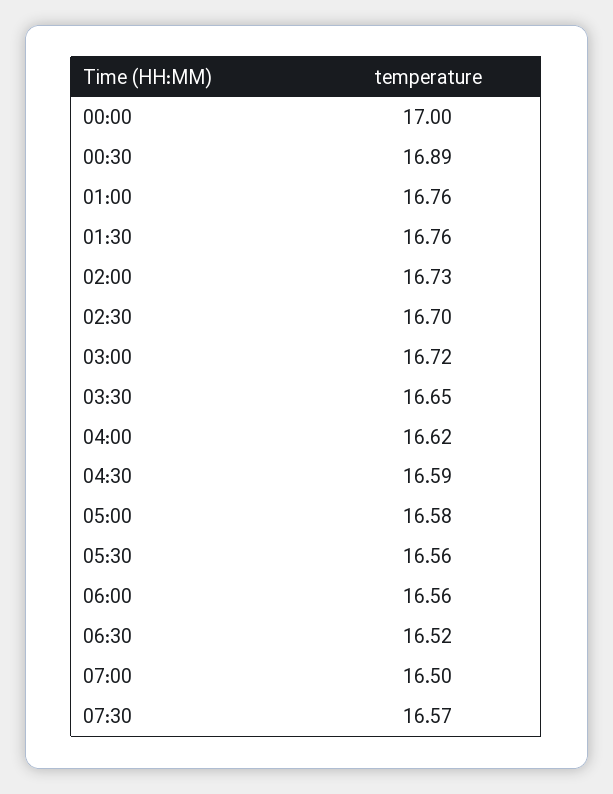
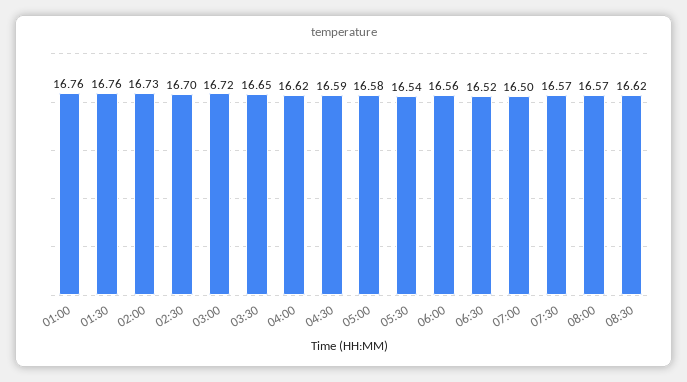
00:00: 17 -> none
00:30: 16.89 -> none
05:30: 16.56 -> 16.54
08:00: none -> 16.57
08:30: none -> 16.62

